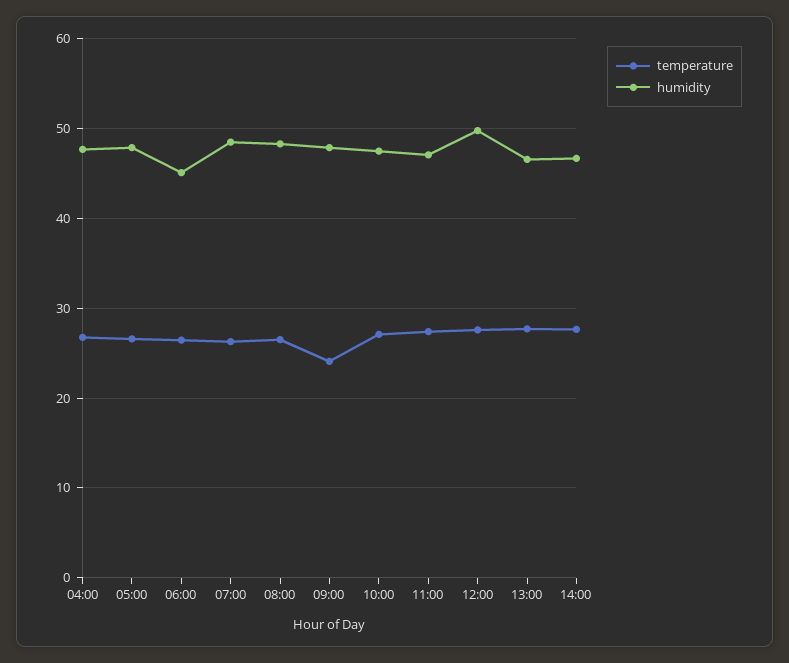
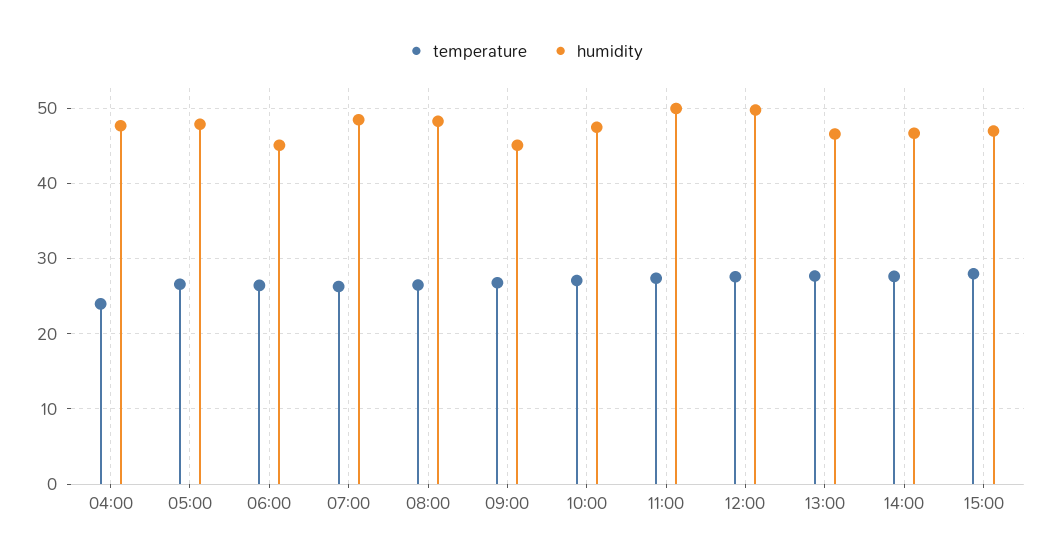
temperature, 04:00: 27 -> 24
temperature, 09:00: 24 -> 27
humidity, 09:00: 48 -> 45
humidity, 11:00: 47 -> 50
temperature, 15:00: none -> 28
humidity, 15:00: none -> 47

